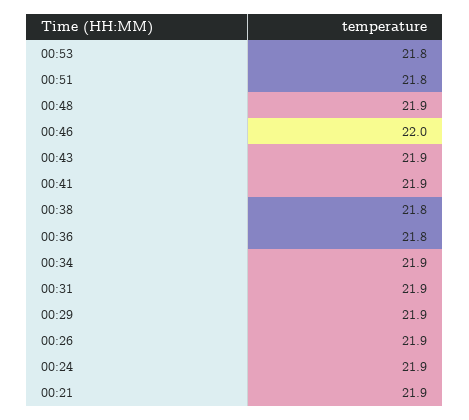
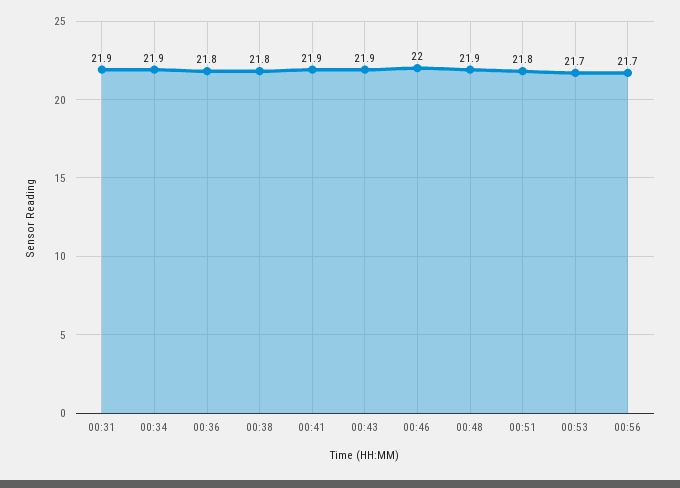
00:53: 21.8 -> 21.7
00:29: 21.9 -> none
00:26: 21.9 -> none
00:24: 21.9 -> none
00:21: 21.9 -> none
00:56: none -> 21.7

